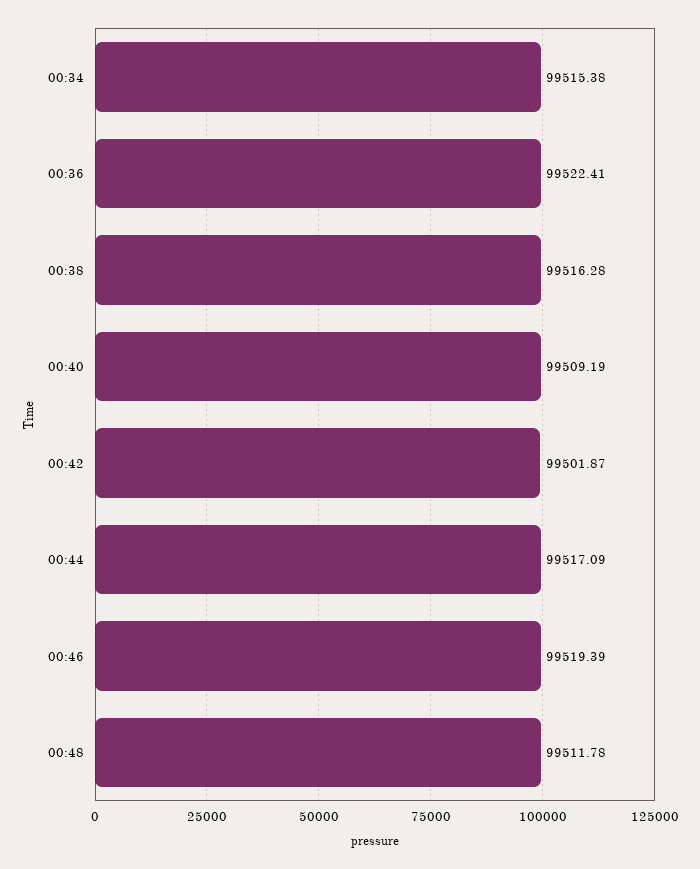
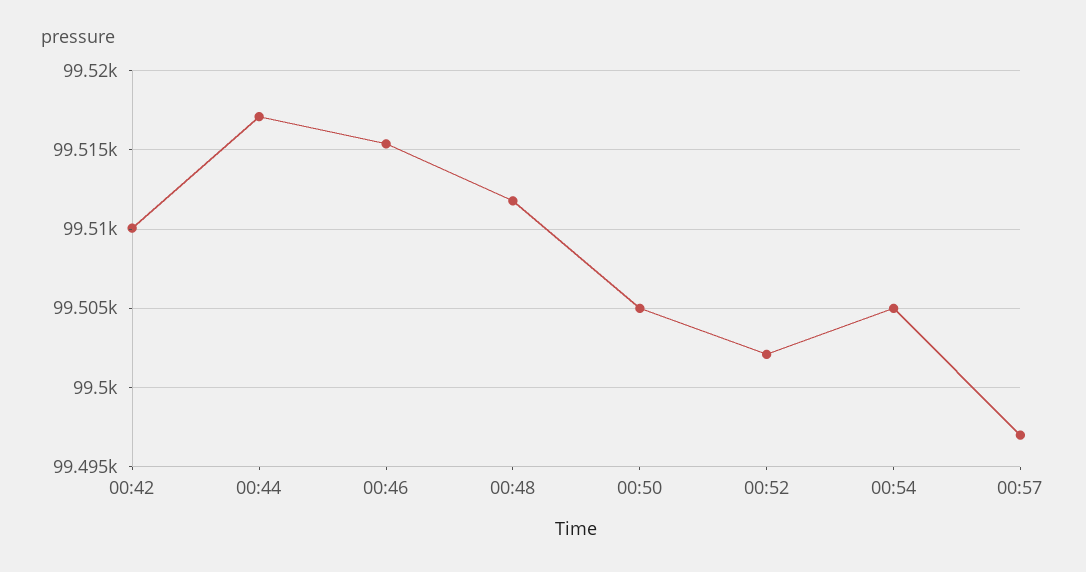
00:34: 99515.38 -> none
00:36: 99522.41 -> none
00:38: 99516.28 -> none
00:40: 99509.19 -> none
00:42: 99501.87 -> 99510
00:46: 99519.39 -> 99515.5
00:50: none -> 99505
00:52: none -> 99502
00:54: none -> 99505
00:57: none -> 99497

